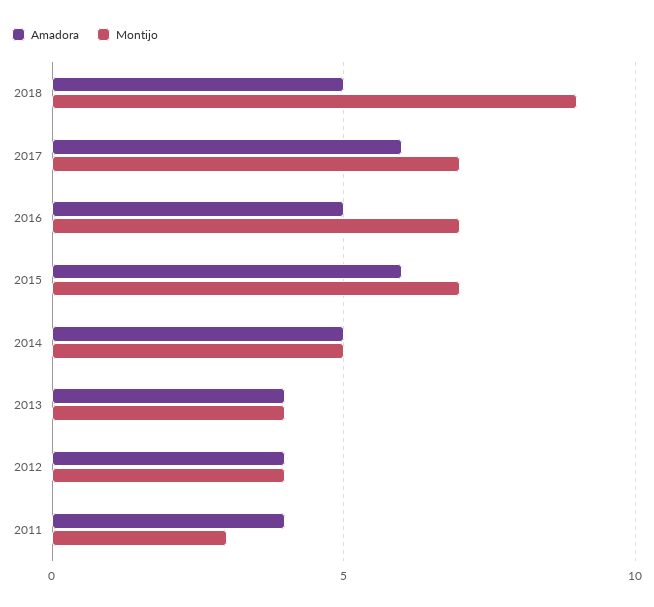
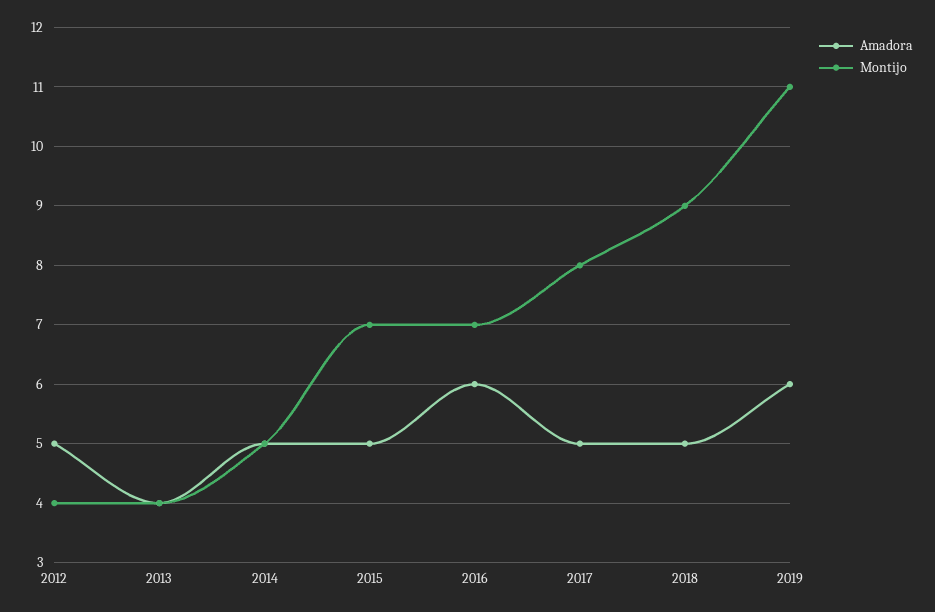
Amadora, 2017: 6 -> 5
Montijo, 2017: 7 -> 8
Amadora, 2016: 5 -> 6
Amadora, 2015: 6 -> 5
Amadora, 2012: 4 -> 5
Amadora, 2011: 4 -> none
Montijo, 2011: 3 -> none
Amadora, 2019: none -> 6
Montijo, 2019: none -> 11

